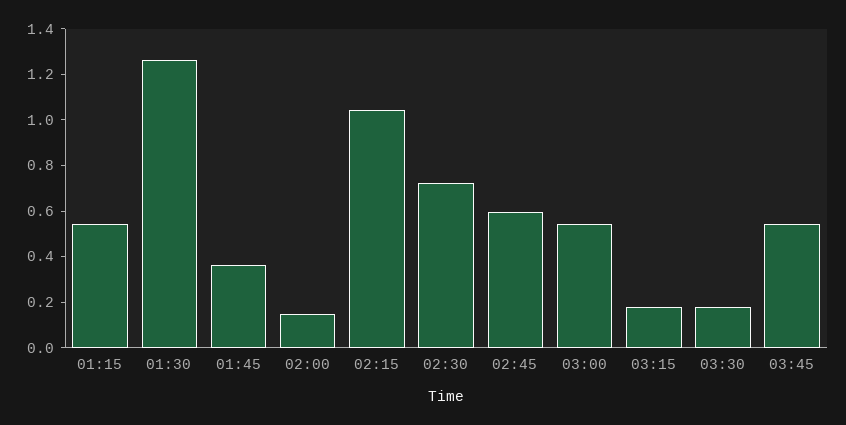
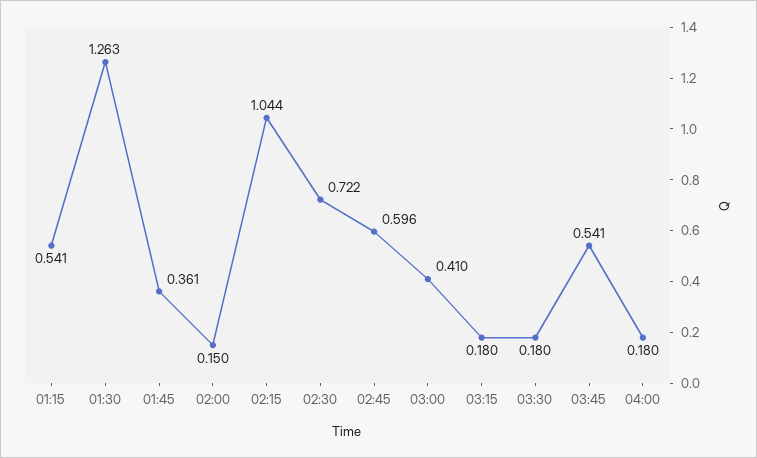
03:00: 0.55 -> 0.41
04:00: none -> 0.18

